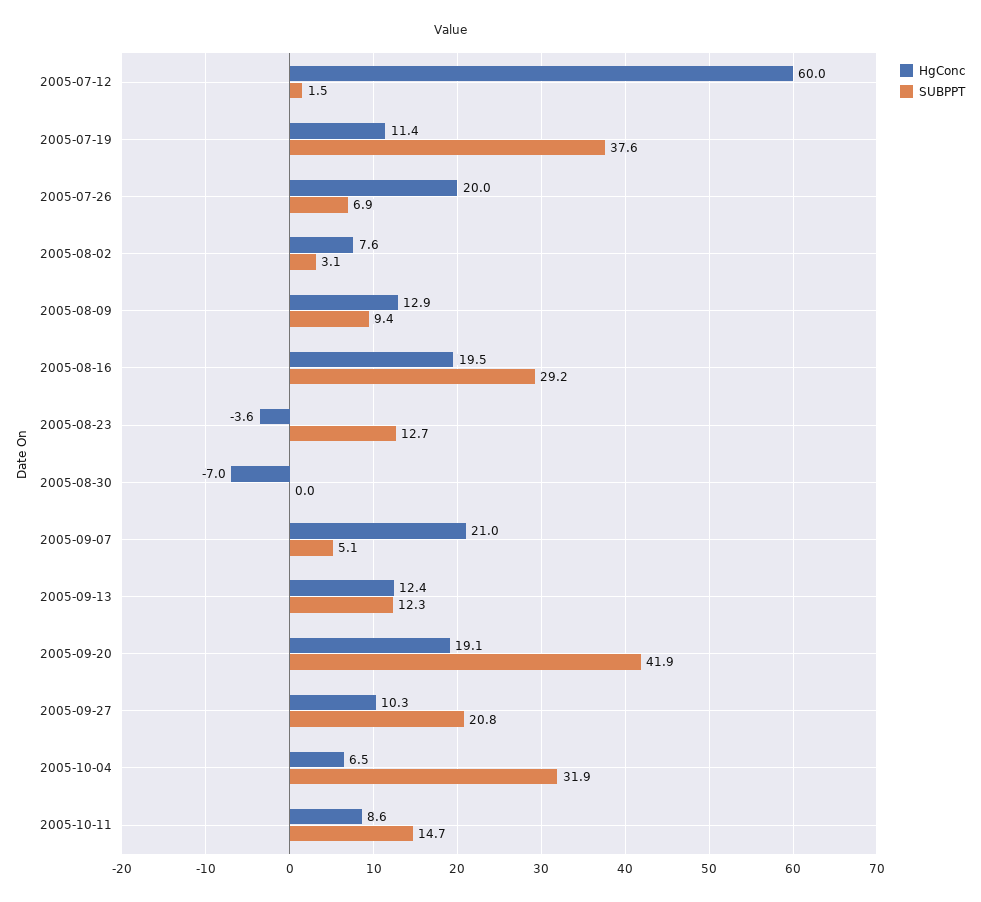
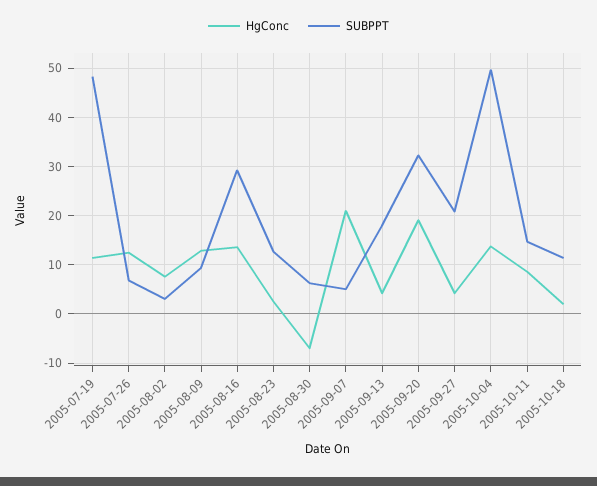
HgConc, 2005-07-12: 60 -> none
SUBPPT, 2005-07-12: 1.5 -> none
SUBPPT, 2005-07-19: 37.6 -> 48
HgConc, 2005-07-26: 20 -> 12
HgConc, 2005-08-16: 19.5 -> 14
HgConc, 2005-08-23: -3.6 -> 2
SUBPPT, 2005-08-30: 0 -> 6
HgConc, 2005-09-13: 12.4 -> 4
SUBPPT, 2005-09-13: 12.3 -> 18
SUBPPT, 2005-09-20: 41.9 -> 32
HgConc, 2005-09-27: 10.3 -> 4
HgConc, 2005-10-04: 6.5 -> 14
SUBPPT, 2005-10-04: 31.9 -> 50
HgConc, 2005-10-18: none -> 2
SUBPPT, 2005-10-18: none -> 12

